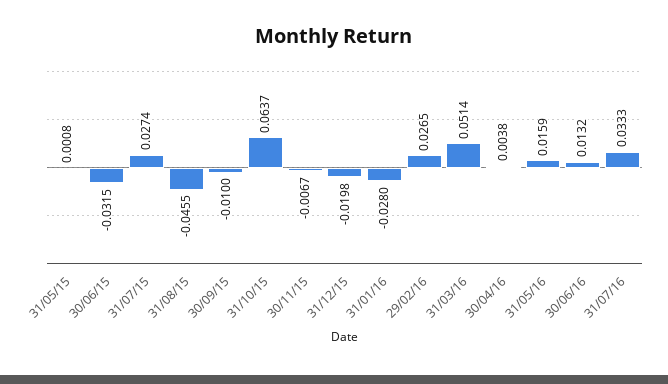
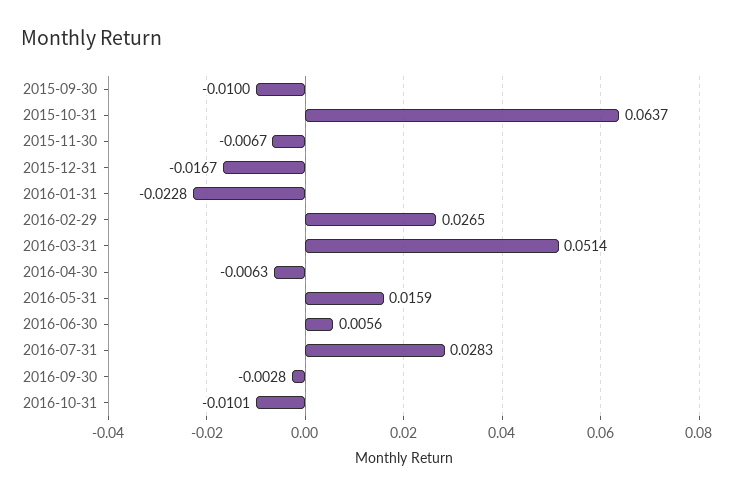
31/05/15: 0.0008 -> none
30/06/15: -0.0315 -> none
31/07/15: 0.0274 -> none
31/08/15: -0.0455 -> none
31/12/15: -0.0198 -> -0.0167
31/01/16: -0.028 -> -0.0228
30/04/16: 0.0038 -> -0.0063
30/06/16: 0.0132 -> 0.0056
31/07/16: 0.0333 -> 0.0283
2016-09-30: none -> -0.0028
2016-10-31: none -> -0.0101

